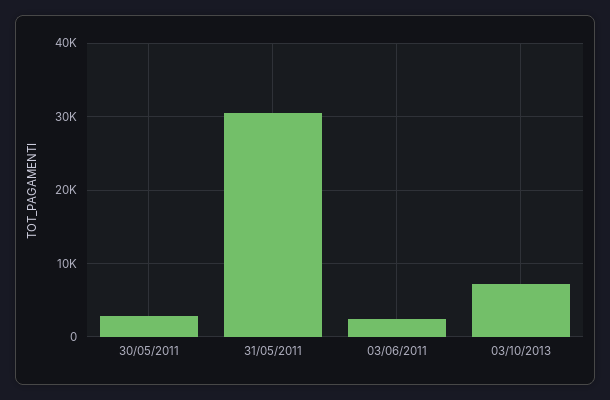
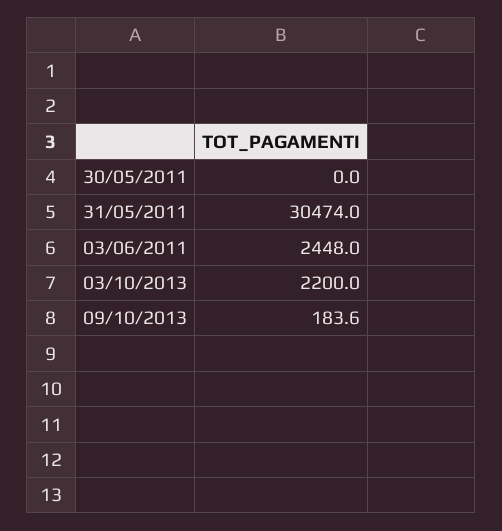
30/05/2011: 3000 -> 0
03/10/2013: 7000 -> 2200
09/10/2013: none -> 183.6

